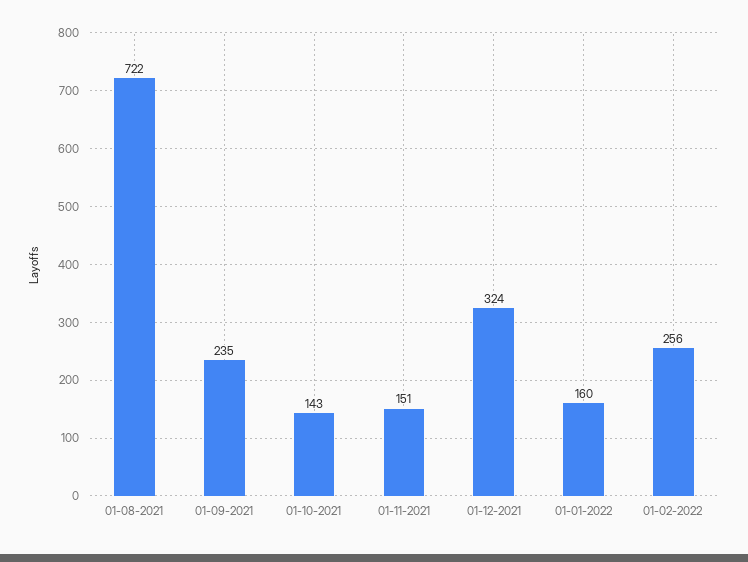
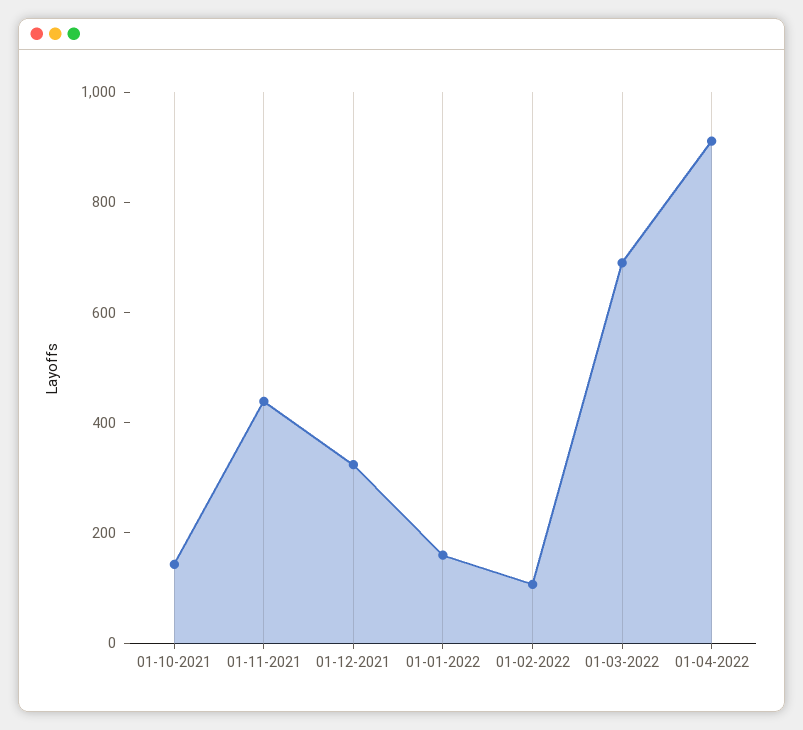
01-08-2021: 722 -> none
01-09-2021: 235 -> none
01-11-2021: 151 -> 450
01-02-2022: 256 -> 100
01-03-2022: none -> 700
01-04-2022: none -> 900

